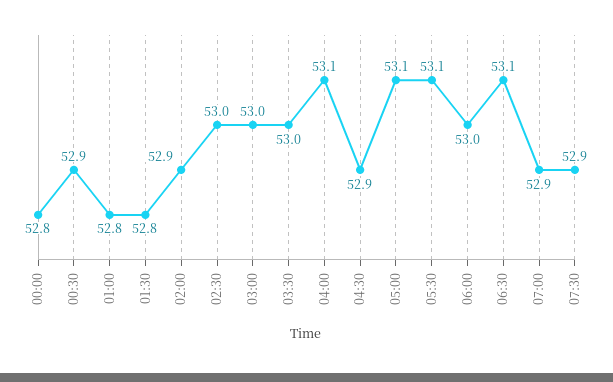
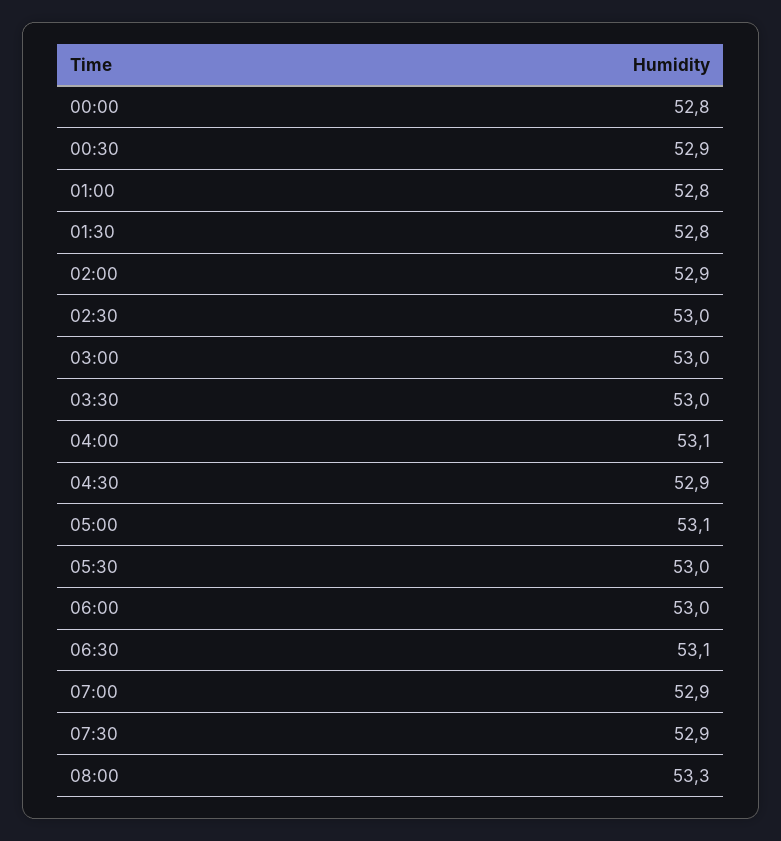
05:30: 53.1 -> 53
08:00: none -> 53.3

